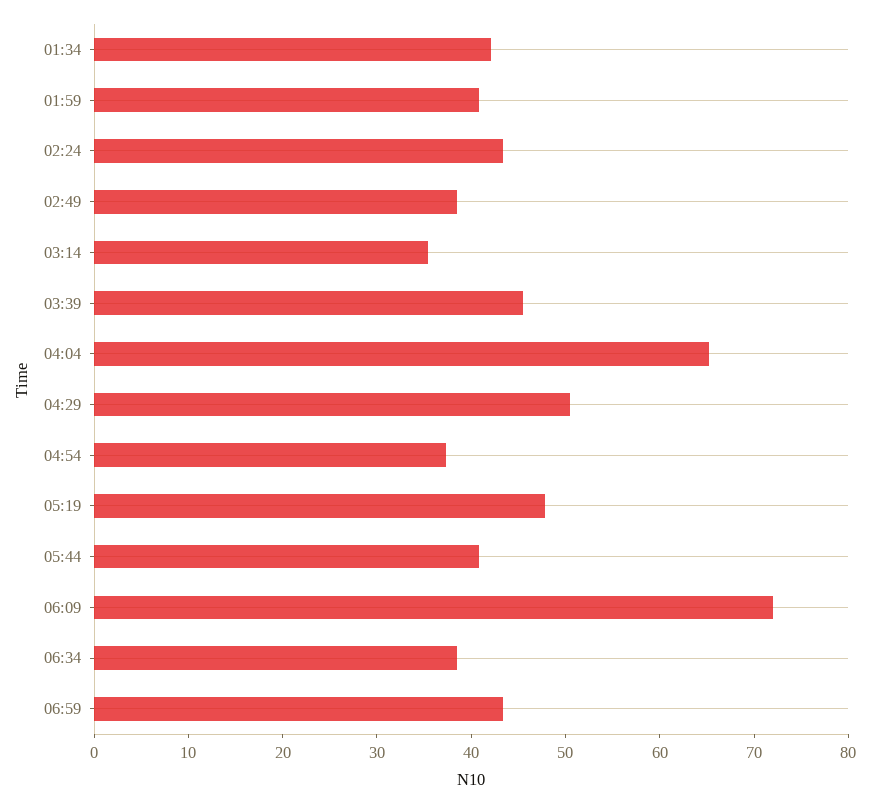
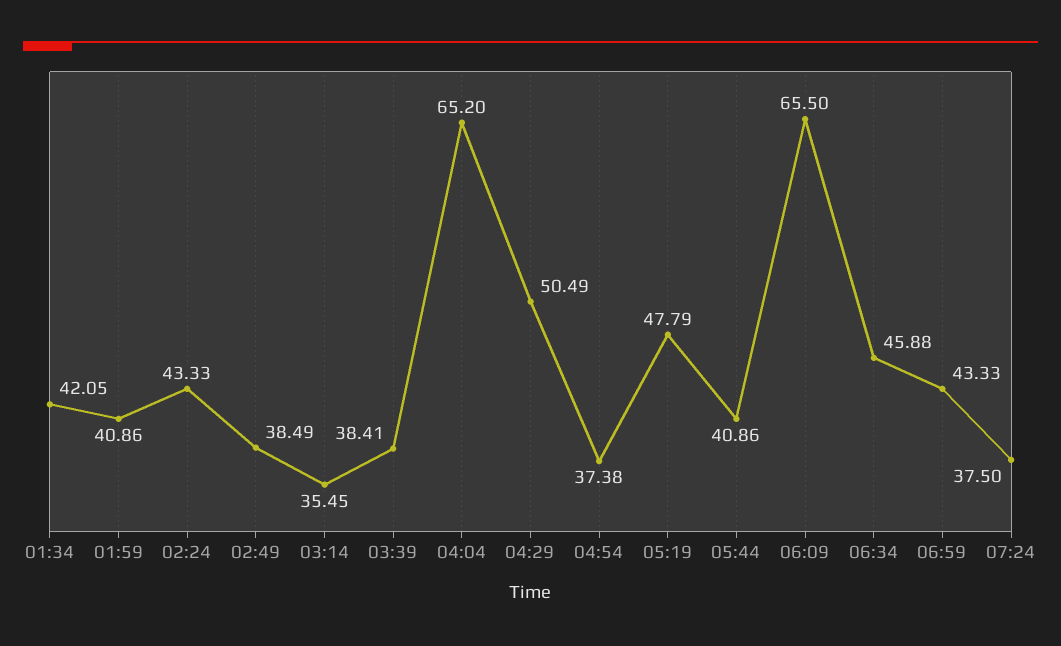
03:39: 46 -> 38.41
06:09: 72 -> 65.5
06:34: 38 -> 45.88
07:24: none -> 37.5

